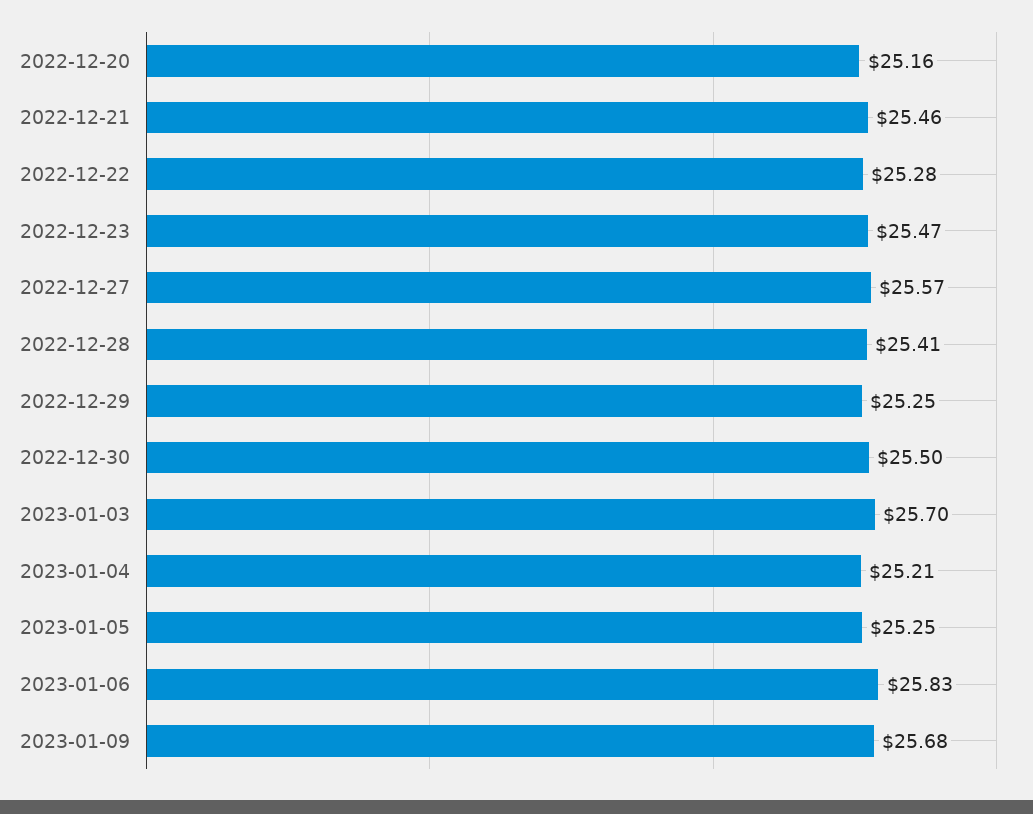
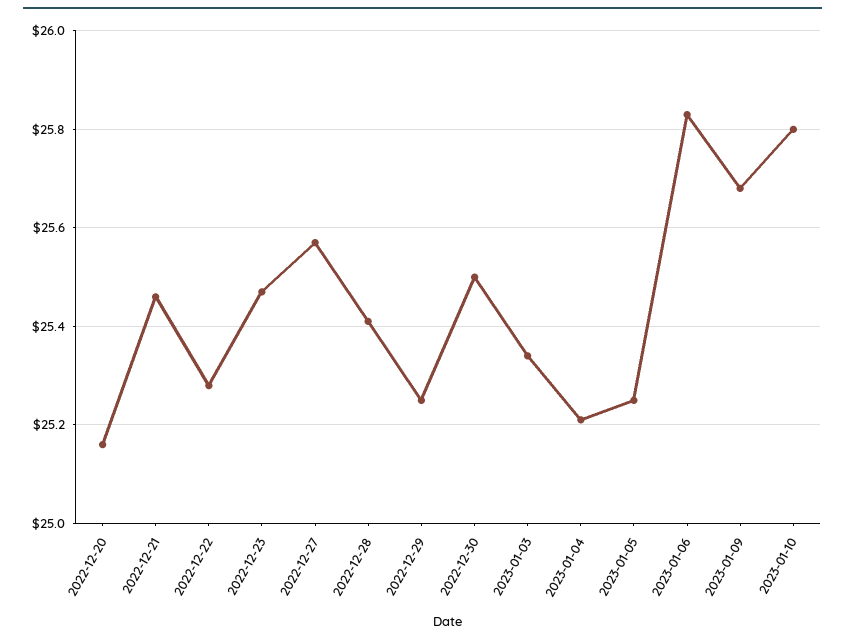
2023-01-03: 25.7 -> 25.35
2023-01-10: none -> 25.8

